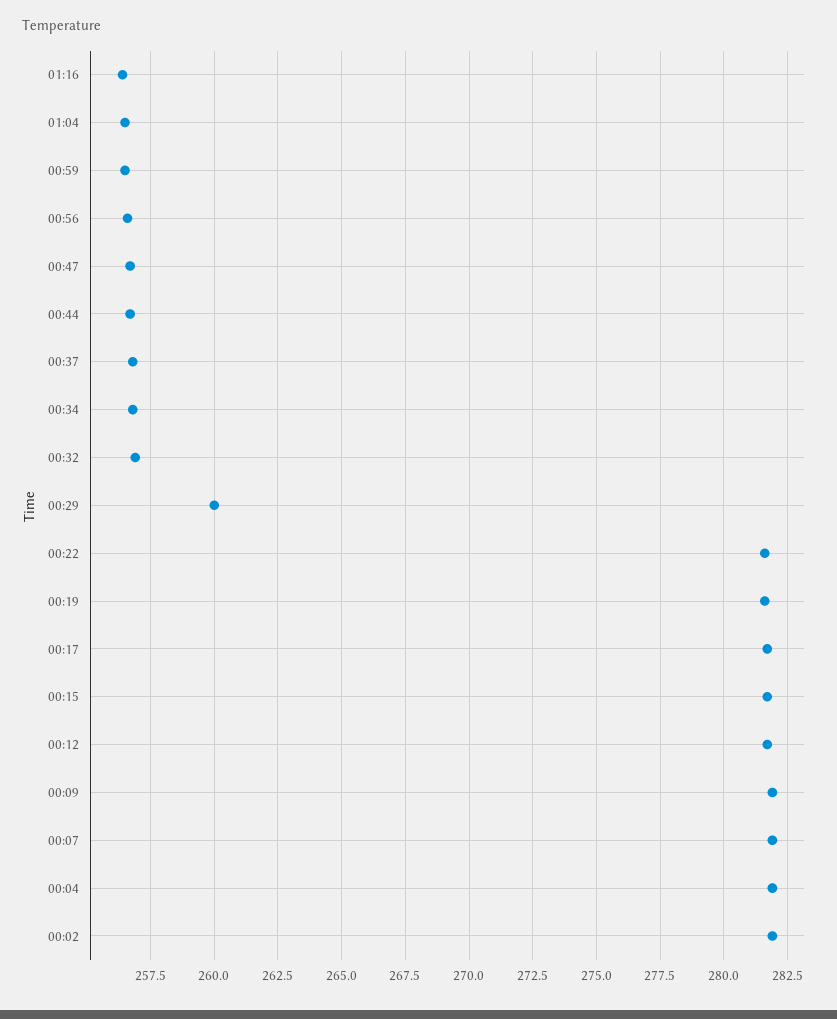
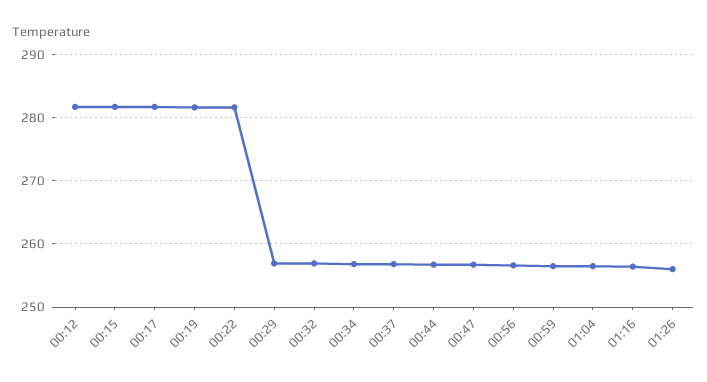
00:29: 260 -> 257
00:09: 282 -> none
00:07: 282 -> none
00:04: 282 -> none
00:02: 282 -> none
01:26: none -> 256

